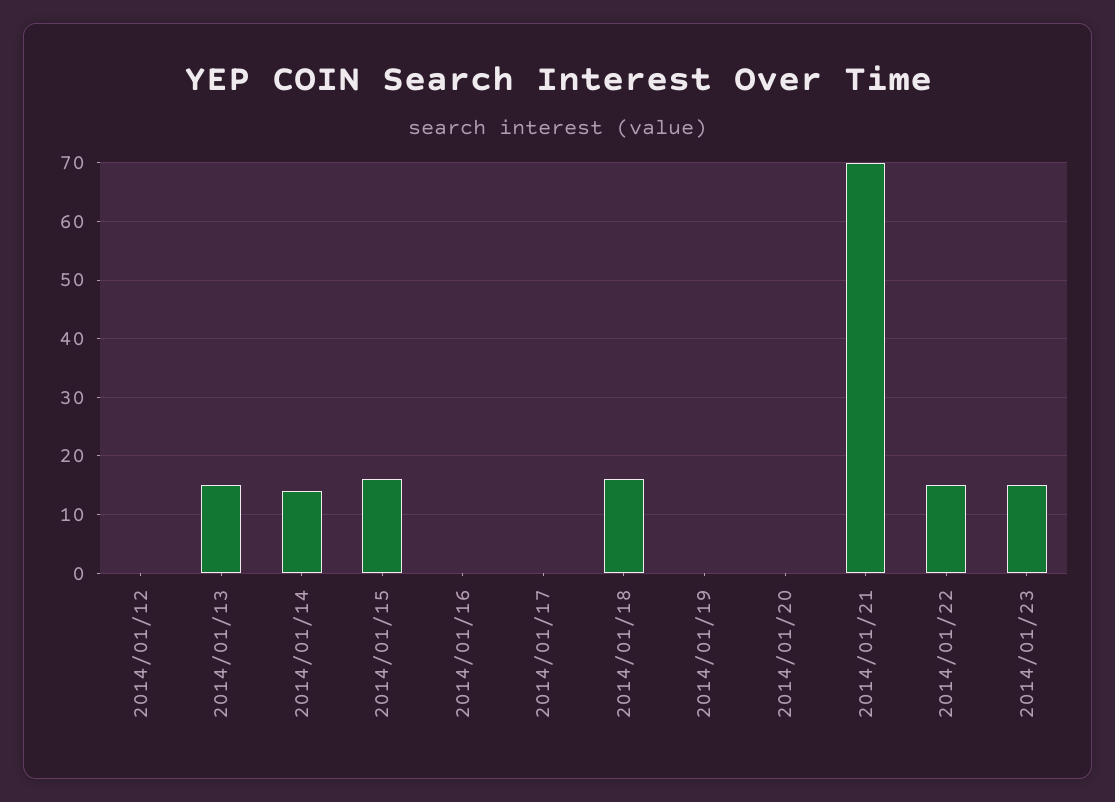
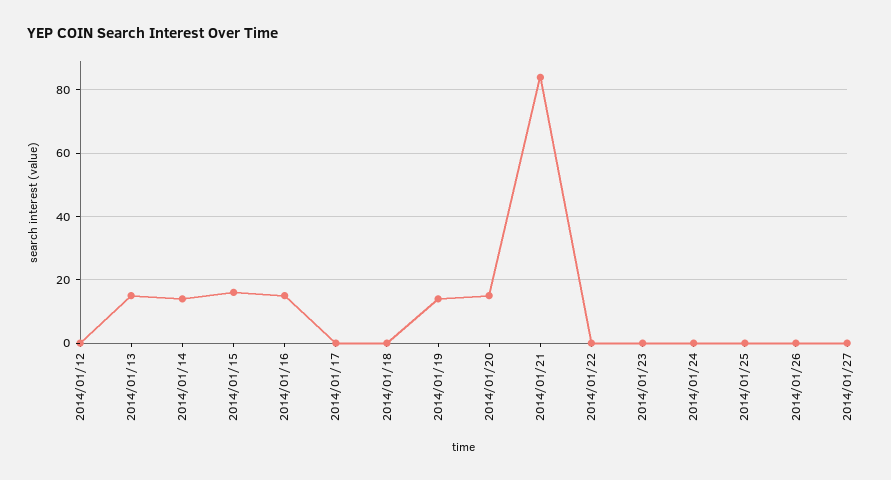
2014/01/16: 0 -> 15
2014/01/18: 15 -> 0
2014/01/19: 0 -> 15
2014/01/20: 0 -> 15
2014/01/21: 70 -> 85
2014/01/22: 15 -> 0
2014/01/23: 15 -> 0
2014/01/24: none -> 0
2014/01/25: none -> 0
2014/01/26: none -> 0
2014/01/27: none -> 0

